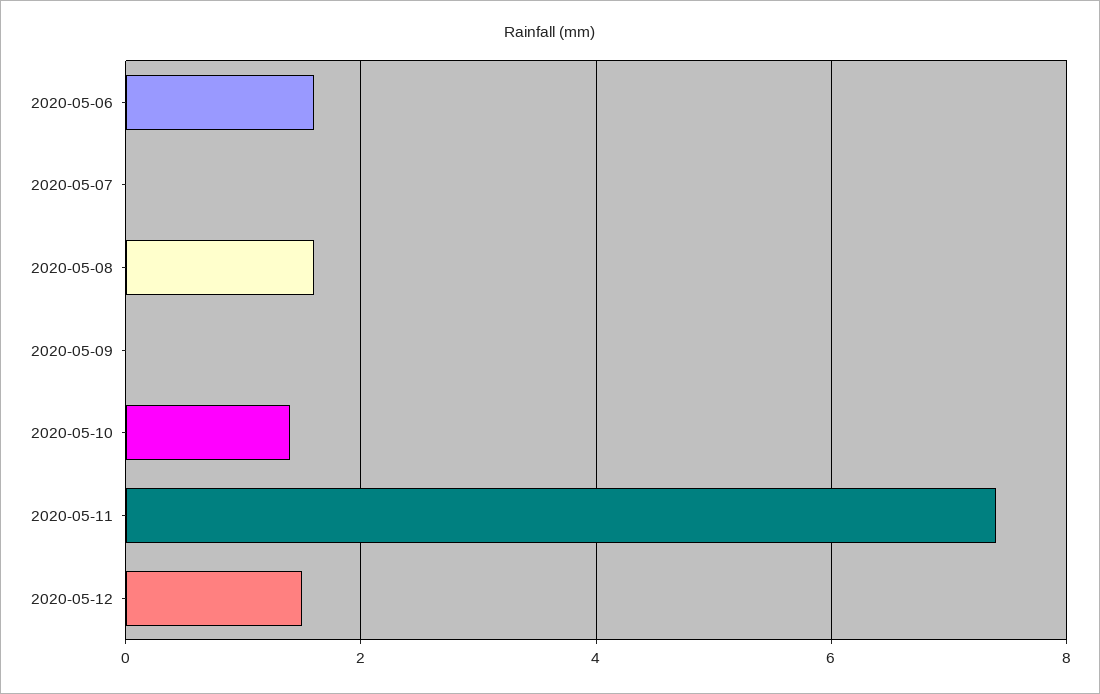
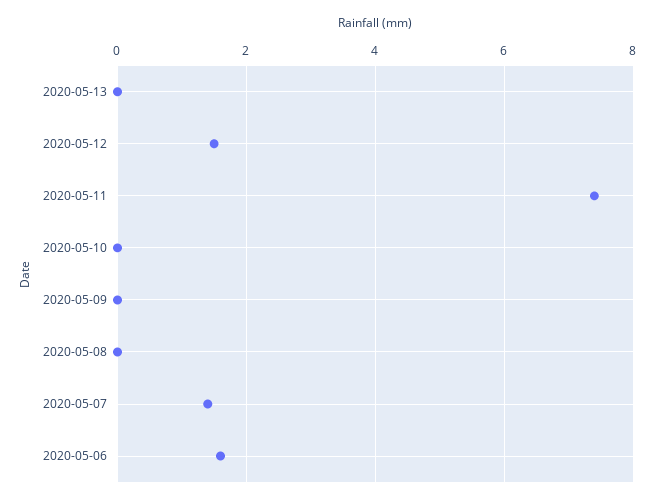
2020-05-07: 0 -> 1.5
2020-05-08: 1.5 -> 0
2020-05-10: 1.5 -> 0
2020-05-13: none -> 0

